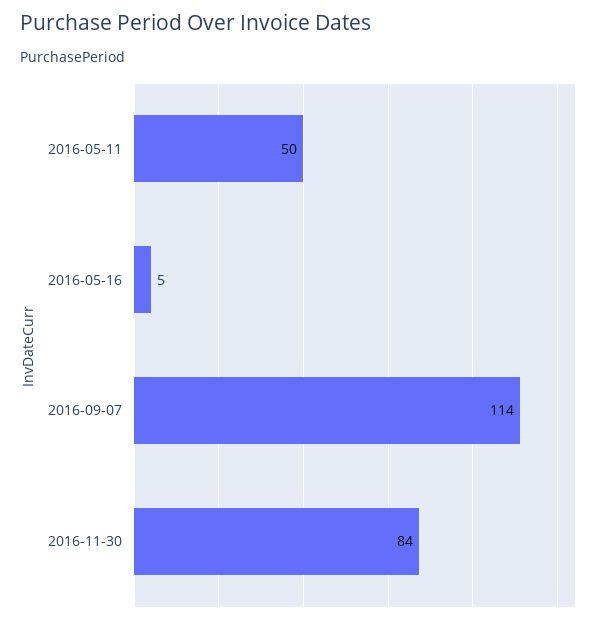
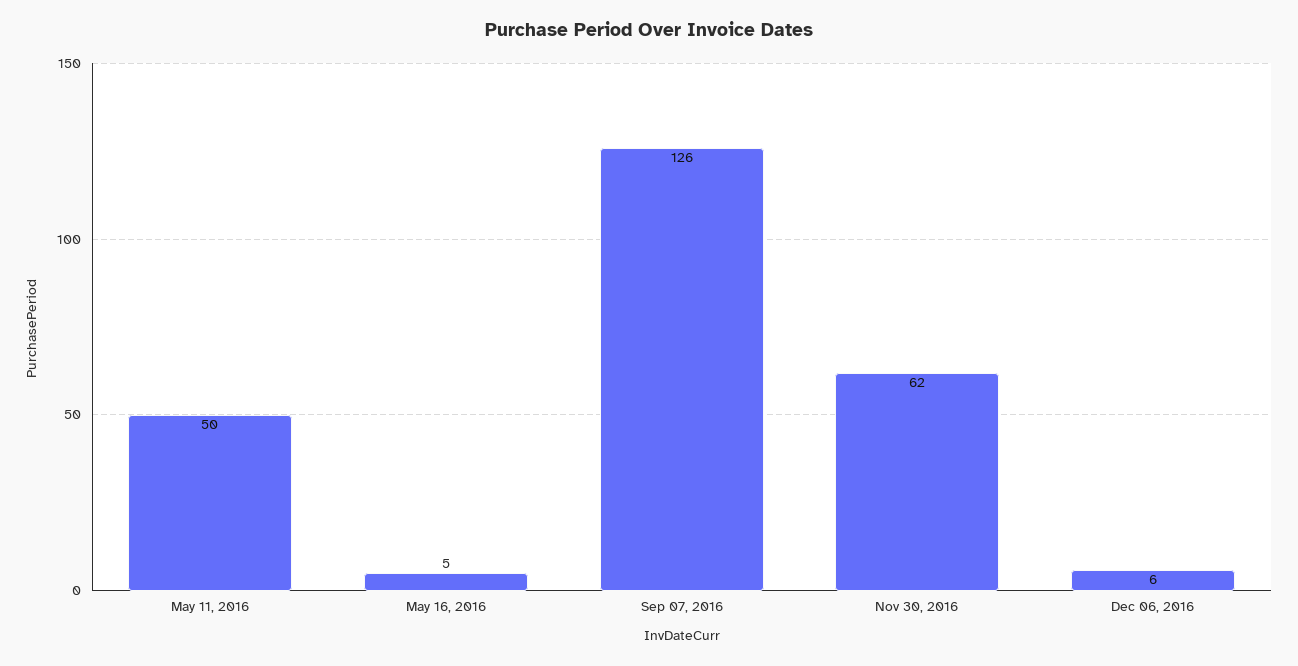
2016-09-07: 114 -> 126
2016-11-30: 84 -> 62
Dec 06, 2016: none -> 6

